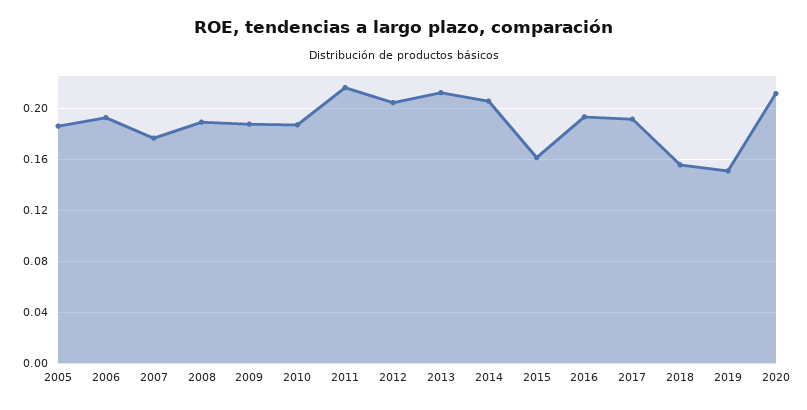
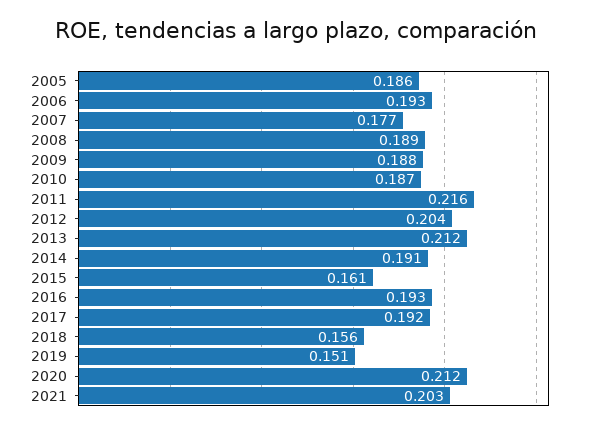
2014: 0.205 -> 0.191
2021: none -> 0.203

